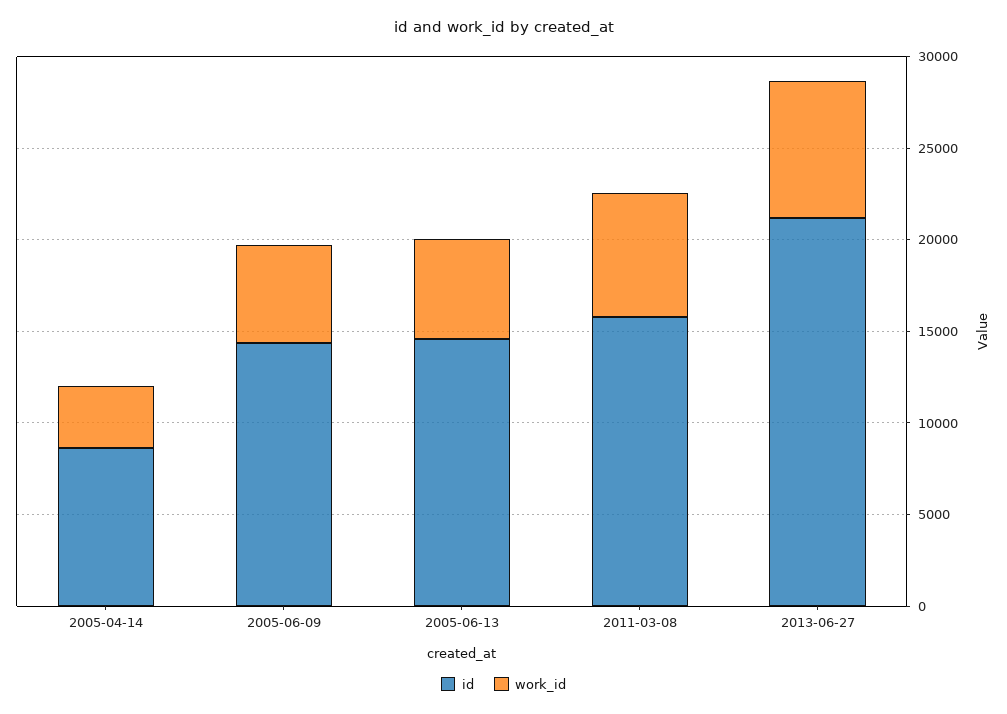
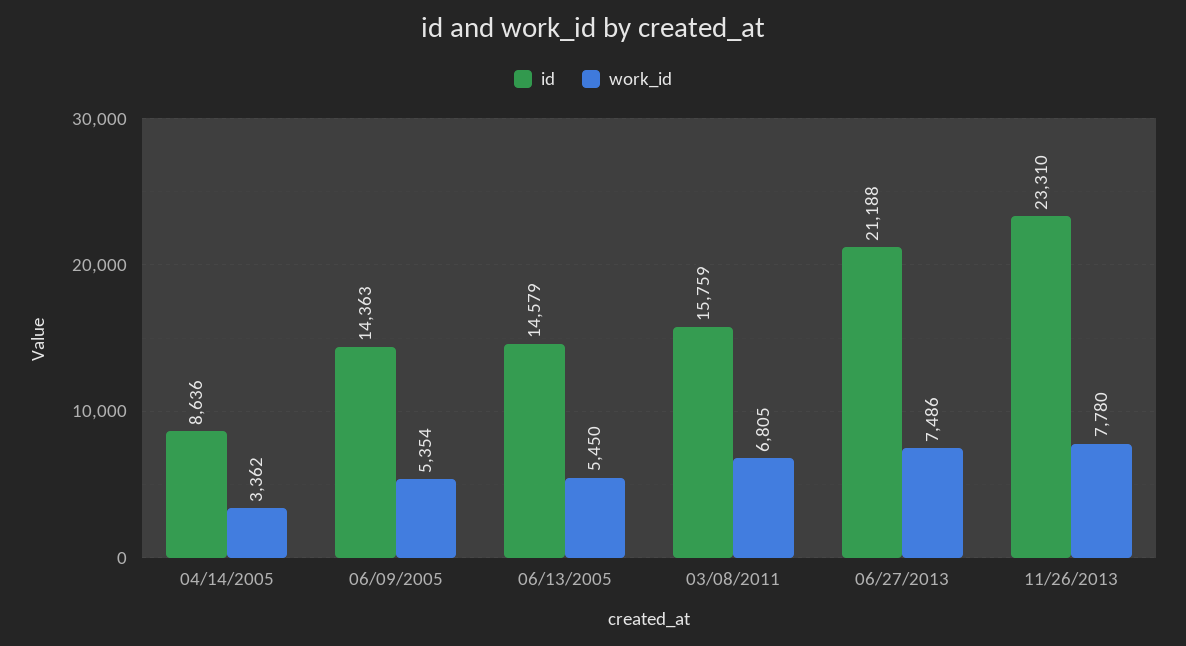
id, 11/26/2013: none -> 23310
work_id, 11/26/2013: none -> 7780

